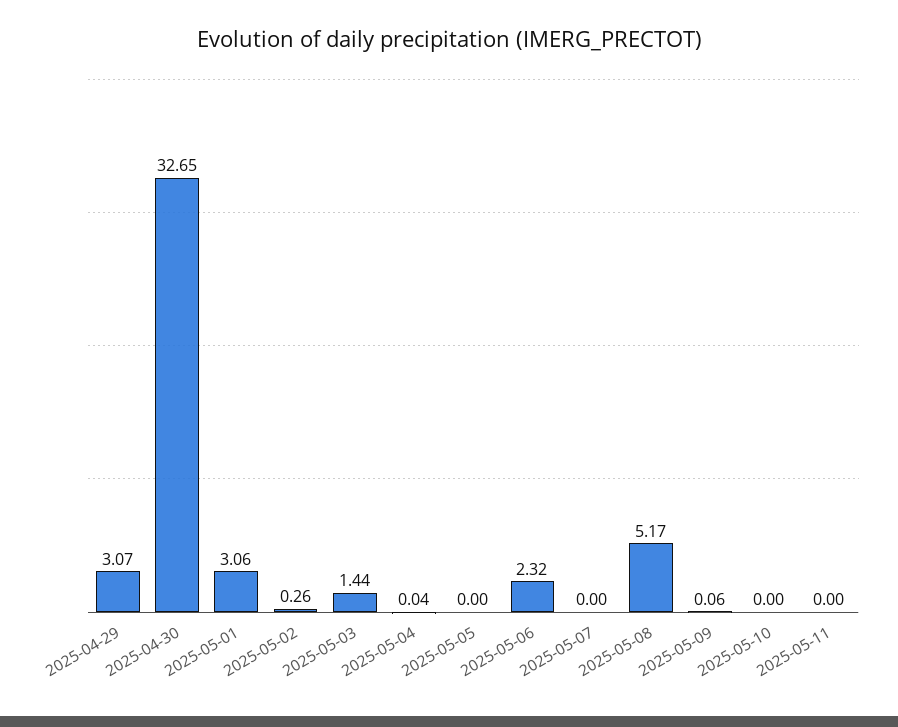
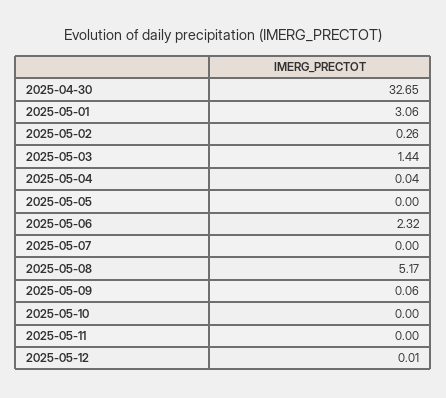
2025-04-29: 3.07 -> none
2025-05-12: none -> 0.01

